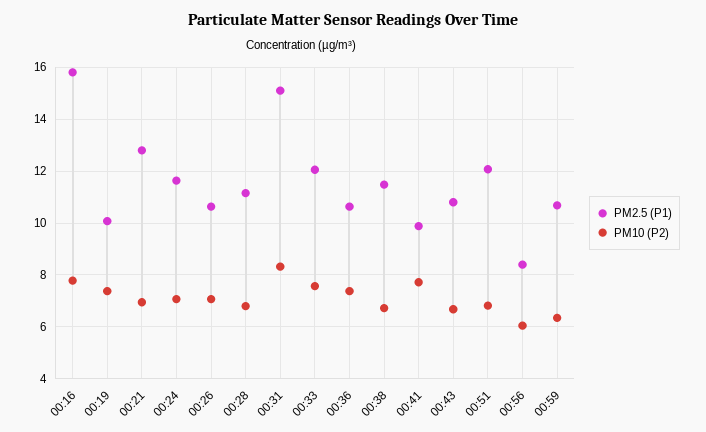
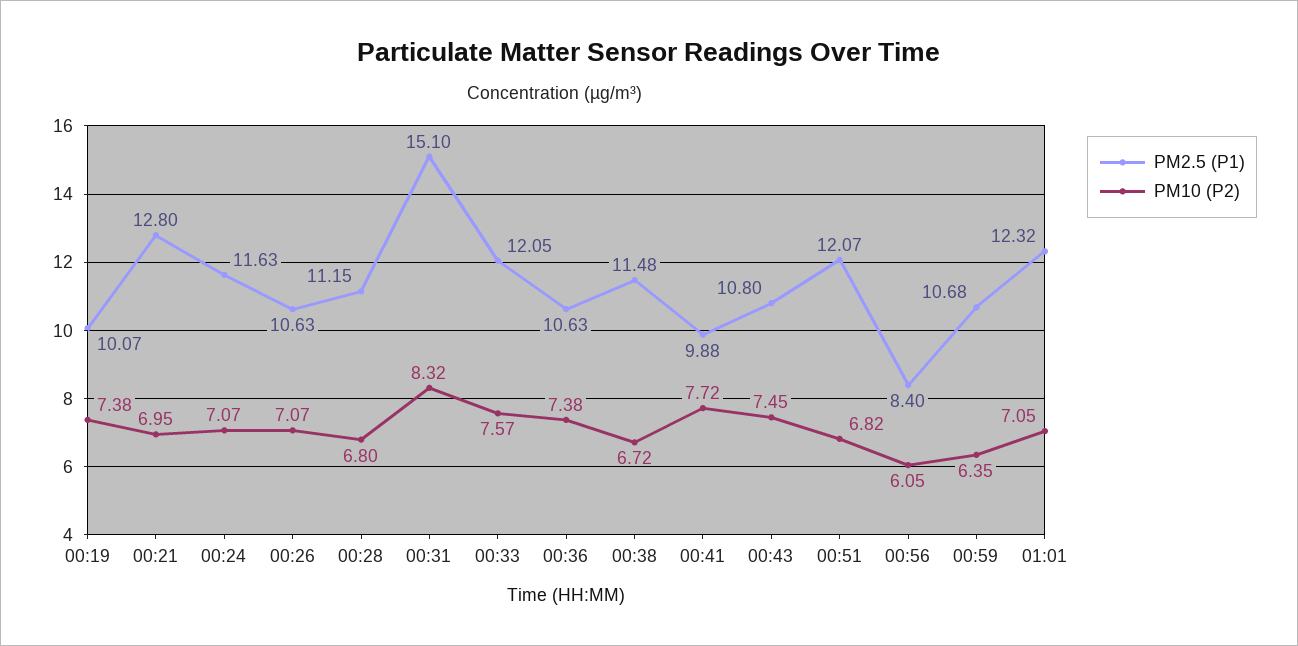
PM2.5 (P1), 00:16: 15.75 -> none
PM10 (P2), 00:16: 7.75 -> none
PM10 (P2), 00:43: 6.75 -> 7.45
PM2.5 (P1), 01:01: none -> 12.32
PM10 (P2), 01:01: none -> 7.05

